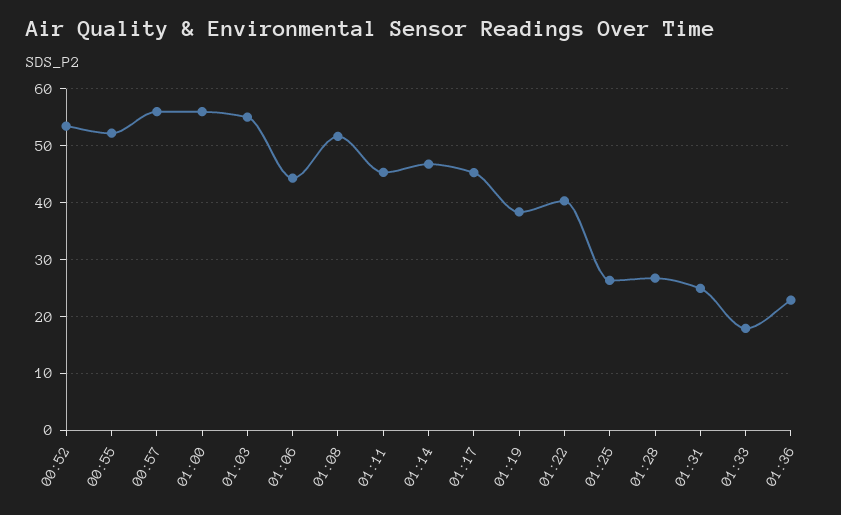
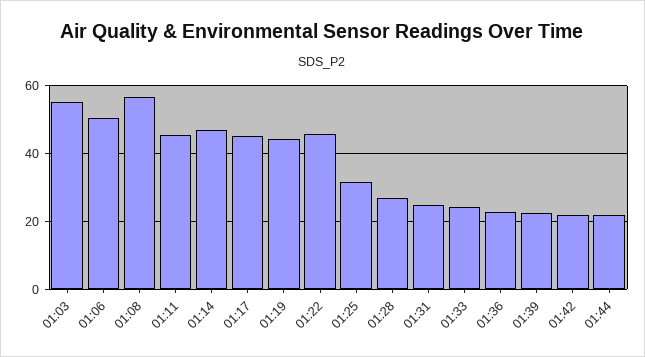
00:52: 54 -> none
00:55: 52 -> none
00:57: 56 -> none
01:00: 56 -> none
01:06: 44 -> 50
01:08: 52 -> 56
01:19: 38 -> 44
01:22: 40 -> 46
01:25: 26 -> 32
01:33: 18 -> 24
01:39: none -> 22
01:42: none -> 22
01:44: none -> 22

